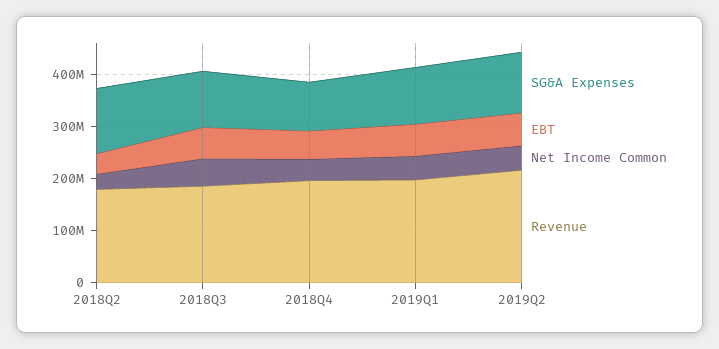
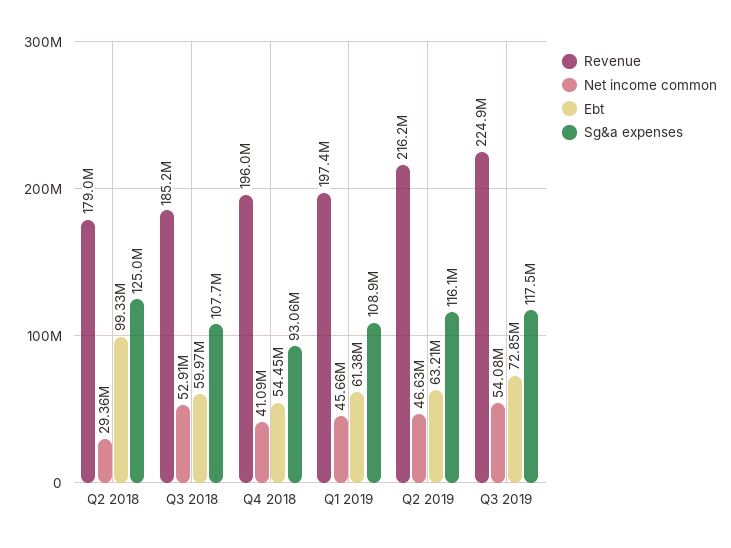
EBT, 2018Q2: 40000000 -> 99330000
Revenue, Q3 2019: none -> 224900000
Net Income Common, Q3 2019: none -> 54080000
EBT, Q3 2019: none -> 72850000
SG&A Expenses, Q3 2019: none -> 117500000

